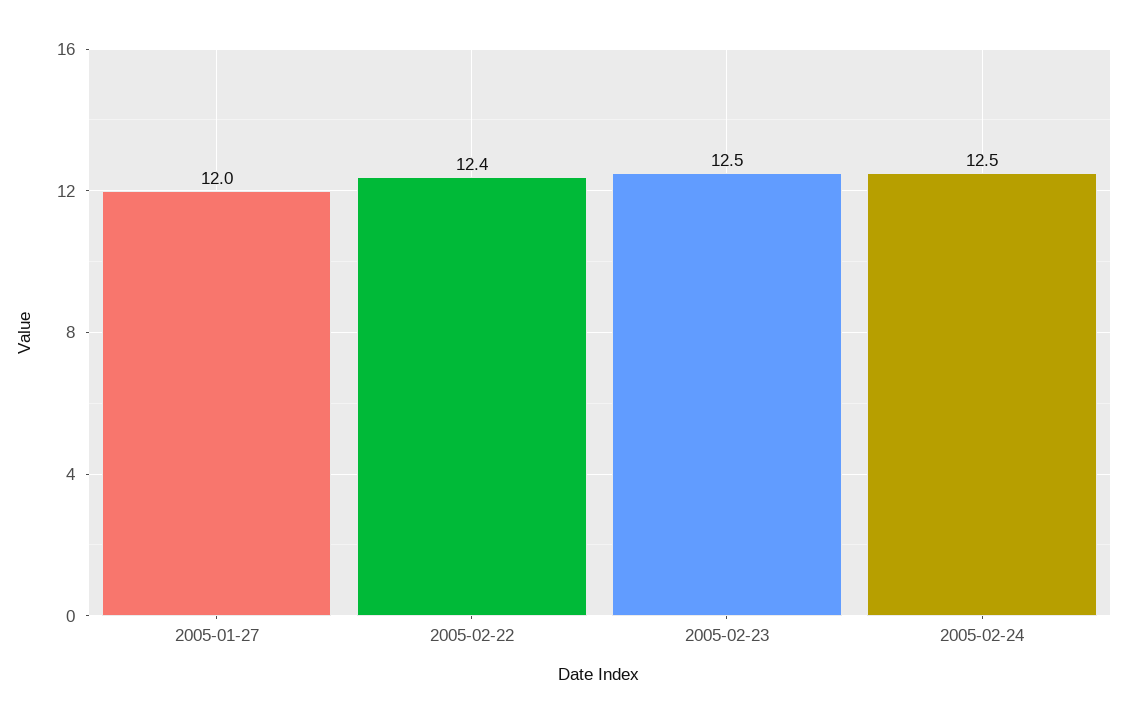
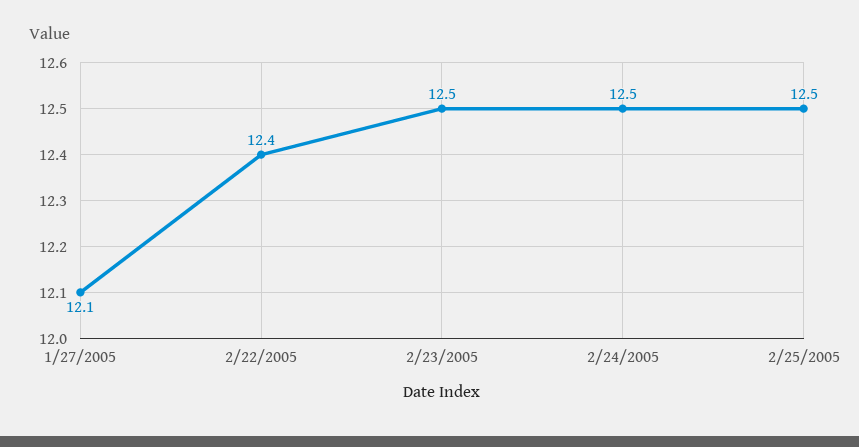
2005-01-27: 12 -> 12.1
2/25/2005: none -> 12.5

